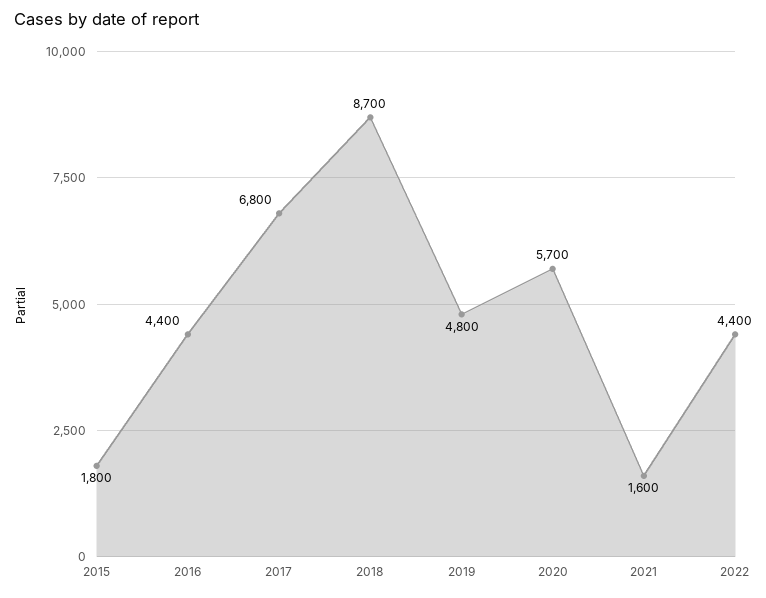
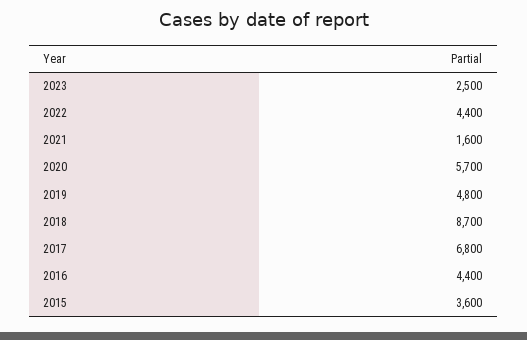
2015: 1800 -> 3600
2023: none -> 2500

